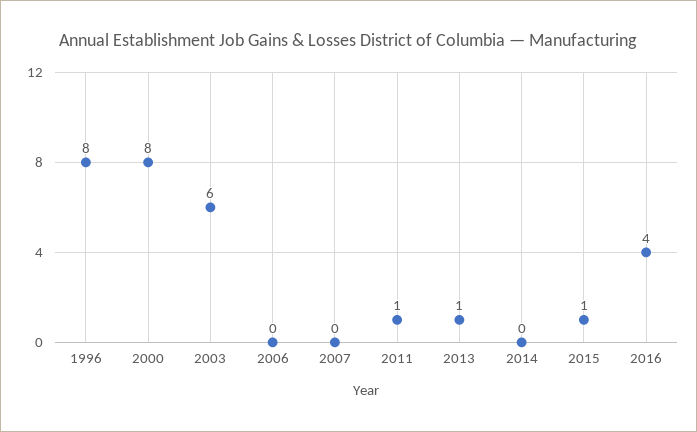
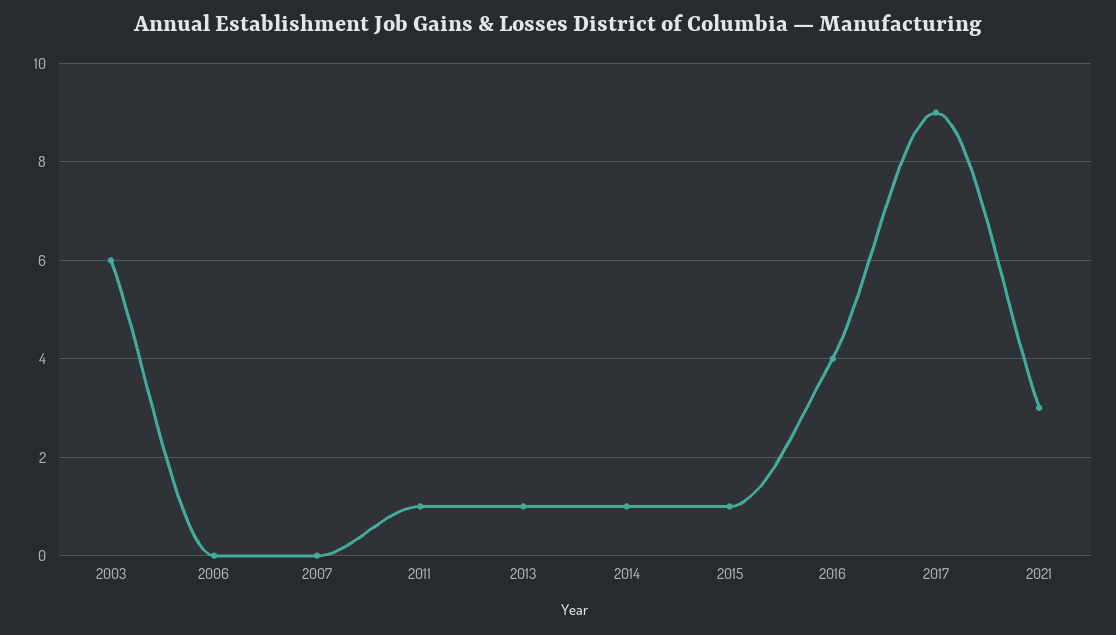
1996: 8 -> none
2000: 8 -> none
2014: 0 -> 1
2017: none -> 9
2021: none -> 3

